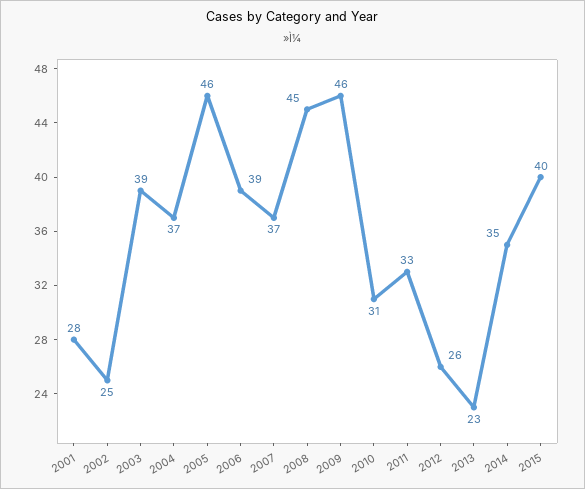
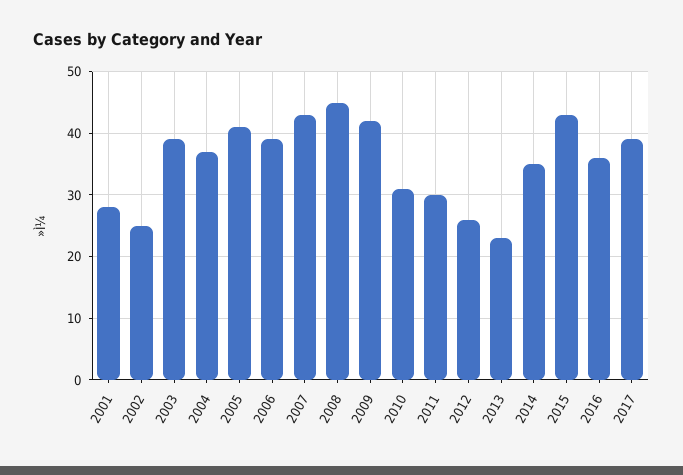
2005: 46 -> 41
2007: 37 -> 43
2009: 46 -> 42
2011: 33 -> 30
2015: 40 -> 43
2016: none -> 36
2017: none -> 39

